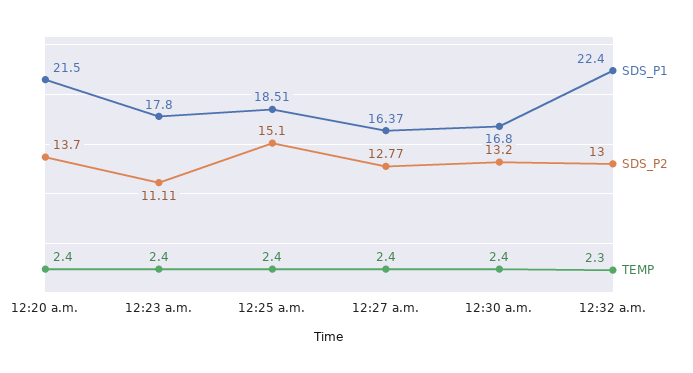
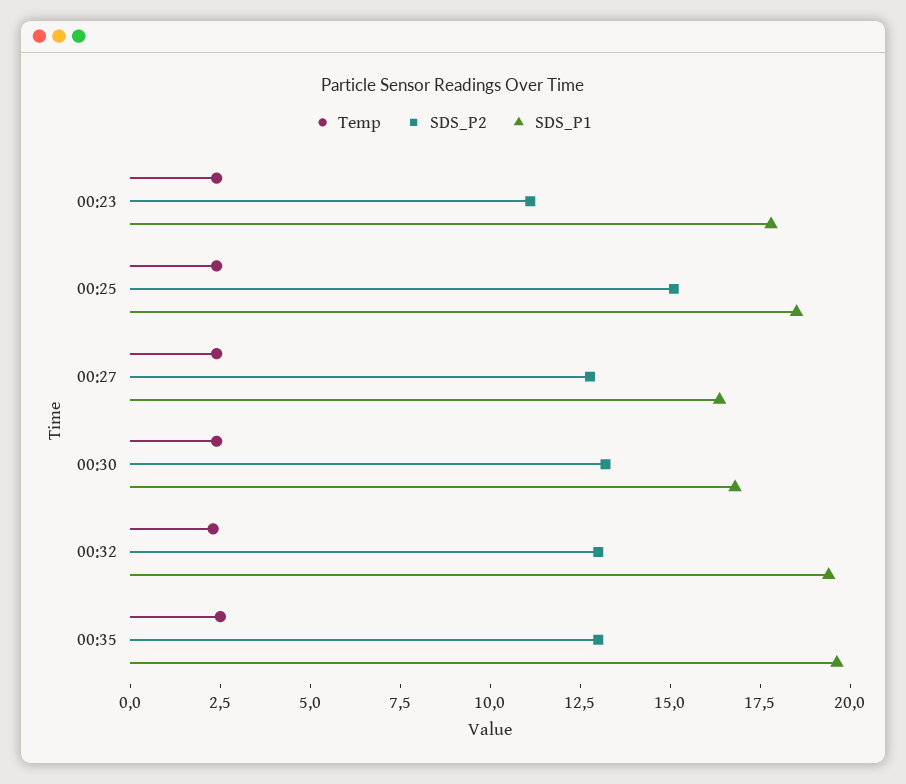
SDS_P1, 12:20 a.m.: 21.5 -> none
SDS_P2, 12:20 a.m.: 13.7 -> none
TEMP, 12:20 a.m.: 2.4 -> none
SDS_P1, 12:32 a.m.: 22.4 -> 19.5
TEMP, 00:35: none -> 2.5
SDS_P2, 00:35: none -> 13
SDS_P1, 00:35: none -> 19.5

